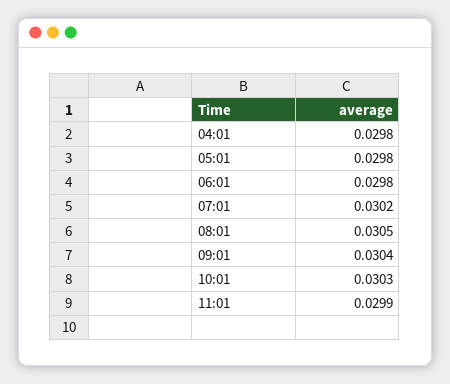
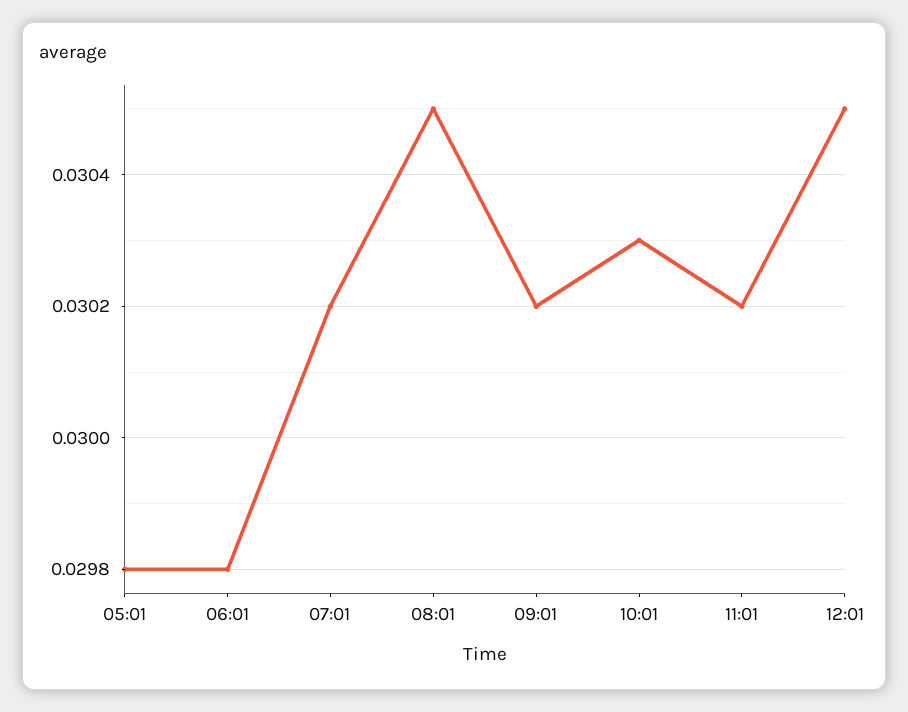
04:01: 0.0298 -> none
09:01: 0.0304 -> 0.0302
11:01: 0.0299 -> 0.0302
12:01: none -> 0.0305

